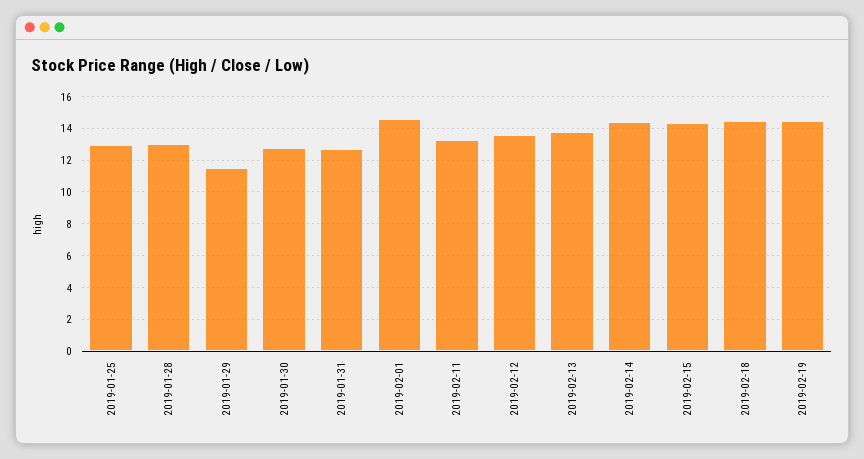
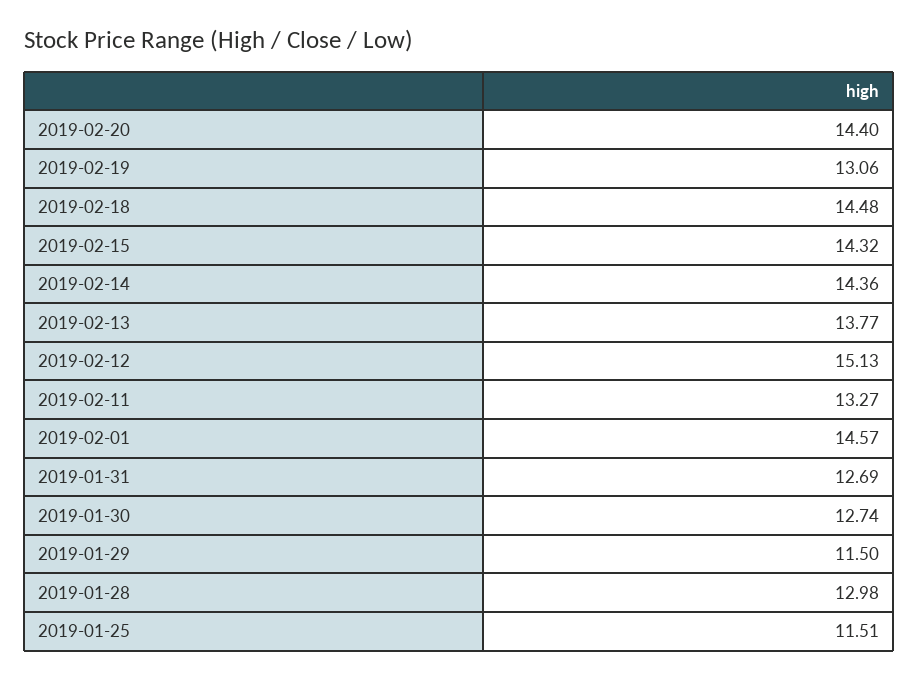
2019-01-25: 13 -> 11.51
2019-02-12: 13.5 -> 15.13
2019-02-19: 14.5 -> 13.06
2019-02-20: none -> 14.4

